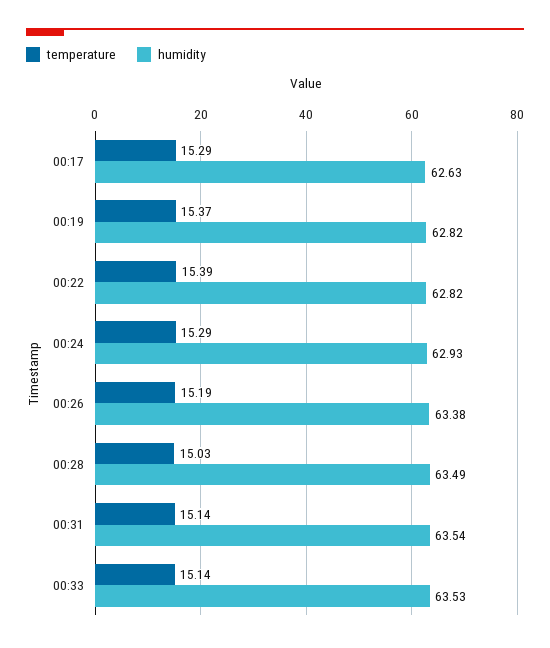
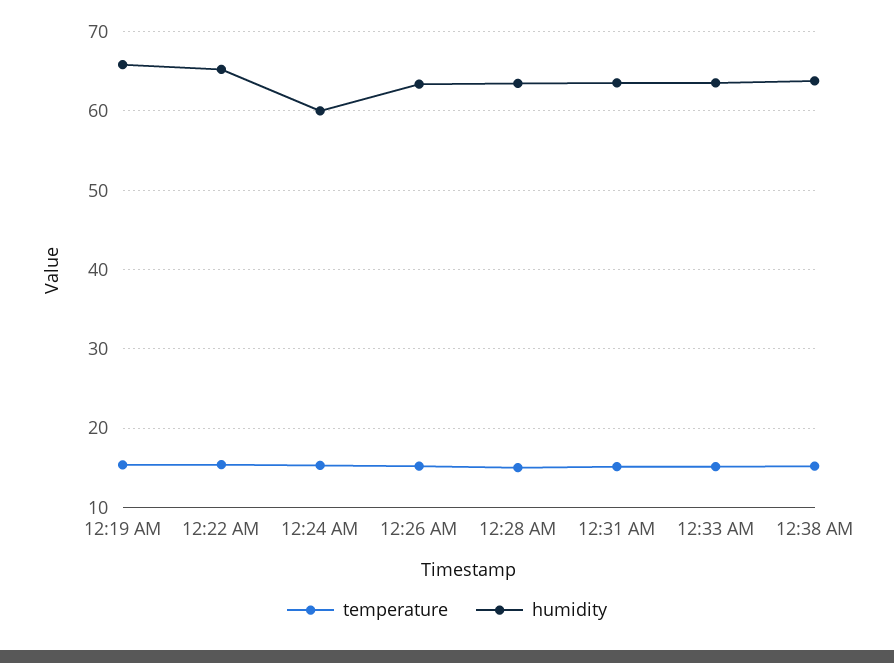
temperature, 00:17: 15.29 -> none
humidity, 00:17: 62.63 -> none
humidity, 00:19: 62.82 -> 66
humidity, 00:22: 62.82 -> 65
humidity, 00:24: 62.93 -> 60
temperature, 12:38 AM: none -> 15
humidity, 12:38 AM: none -> 64

